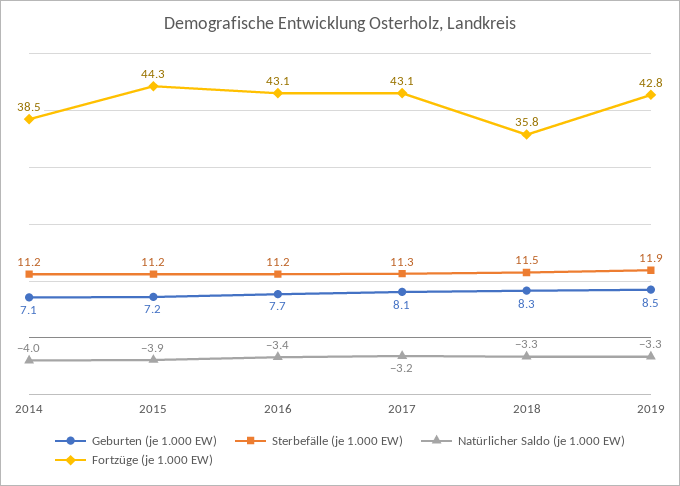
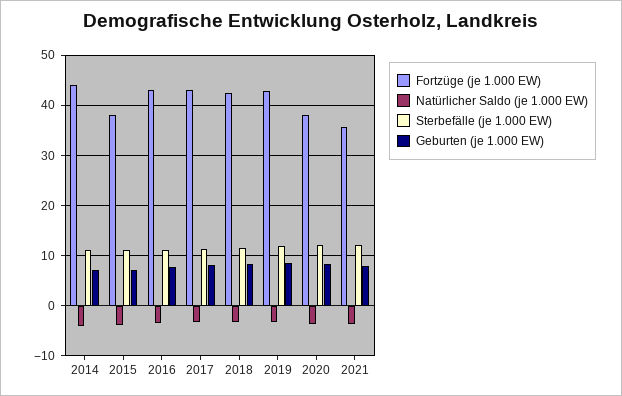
Fortzüge (je 1.000 EW), 2014: 38.5 -> 44
Fortzüge (je 1.000 EW), 2015: 44.3 -> 38
Fortzüge (je 1.000 EW), 2018: 35.8 -> 42
Fortzüge (je 1.000 EW), 2020: none -> 38
Natürlicher Saldo (je 1.000 EW), 2020: none -> -4
Sterbefälle (je 1.000 EW), 2020: none -> 12
Geburten (je 1.000 EW), 2020: none -> 8
Fortzüge (je 1.000 EW), 2021: none -> 36
Natürlicher Saldo (je 1.000 EW), 2021: none -> -4
Sterbefälle (je 1.000 EW), 2021: none -> 12
Geburten (je 1.000 EW), 2021: none -> 8

